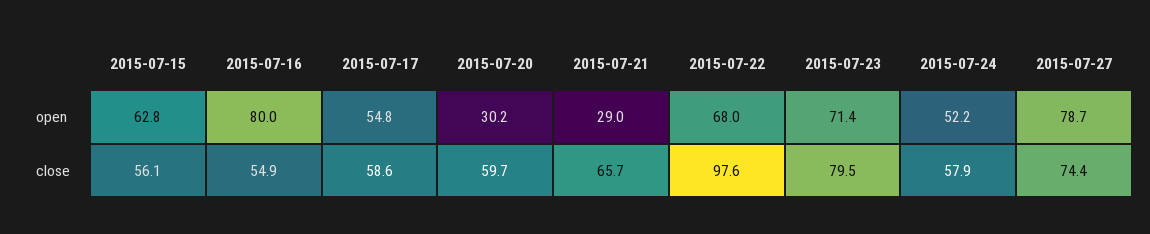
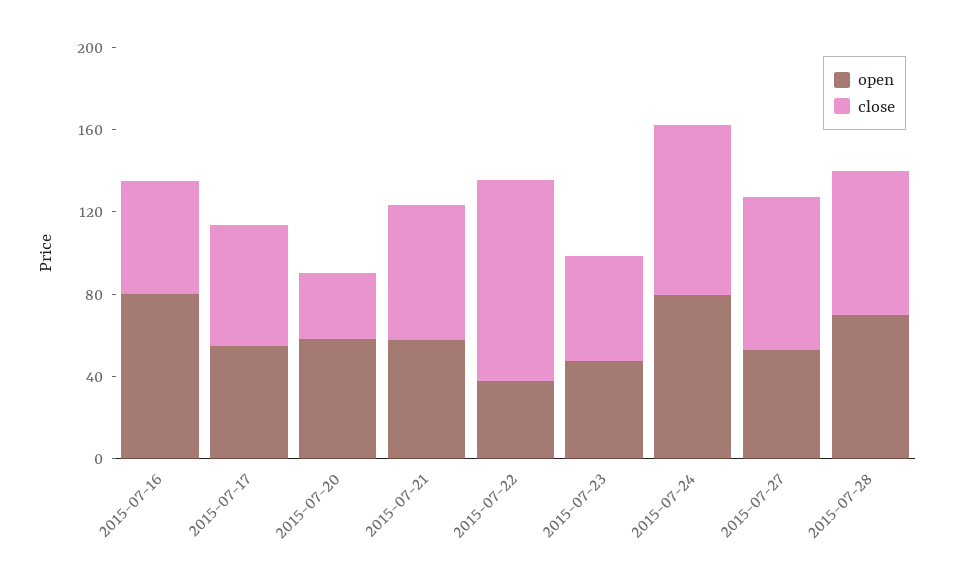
open, 2015-07-15: 62.8 -> none
open, 2015-07-20: 30.2 -> 60
open, 2015-07-21: 29 -> 60
open, 2015-07-22: 68 -> 40
open, 2015-07-23: 71.4 -> 50
open, 2015-07-24: 52.2 -> 80
open, 2015-07-27: 78.7 -> 50
close, 2015-07-15: 56.1 -> none
close, 2015-07-20: 59.7 -> 30
close, 2015-07-23: 79.5 -> 50
close, 2015-07-24: 57.9 -> 80
open, 2015-07-28: none -> 70
close, 2015-07-28: none -> 70

